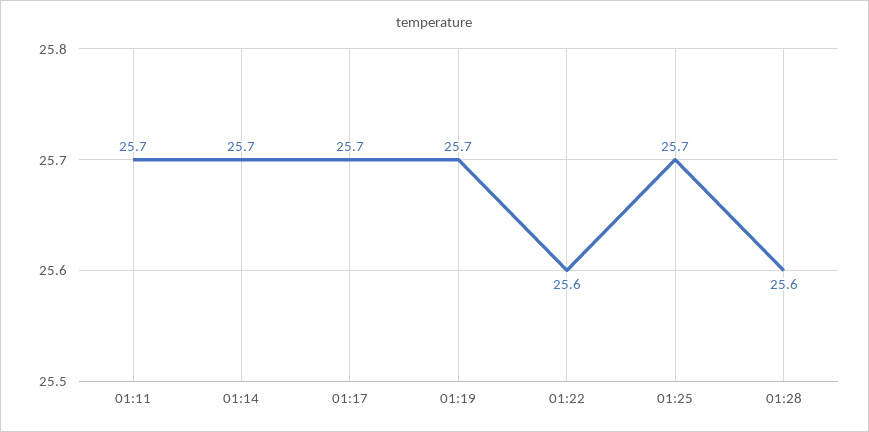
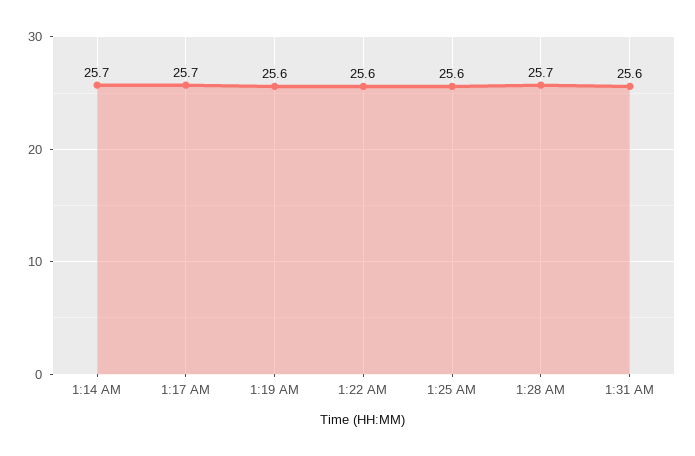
01:11: 25.7 -> none
01:19: 25.7 -> 25.6
01:25: 25.7 -> 25.6
01:28: 25.6 -> 25.7
1:31 AM: none -> 25.6

